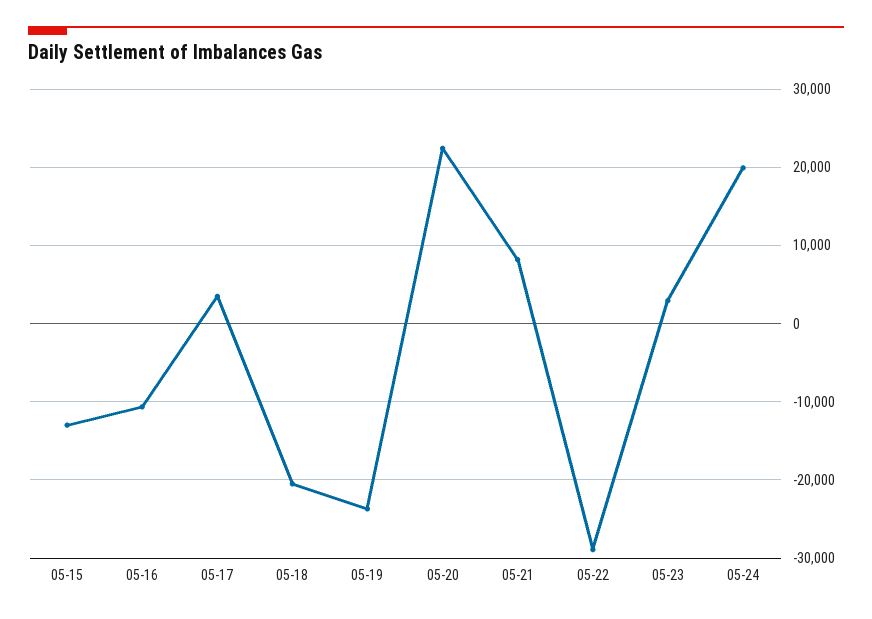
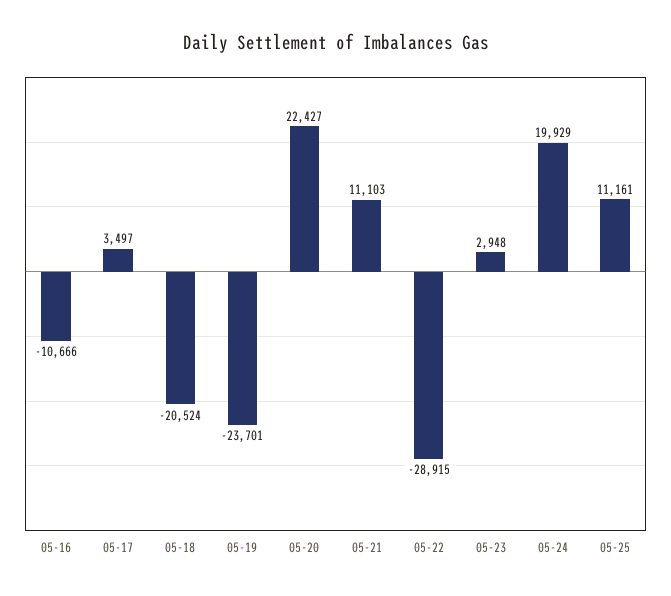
05-15: -13000 -> none
05-21: 8000 -> 11103
05-25: none -> 11161

